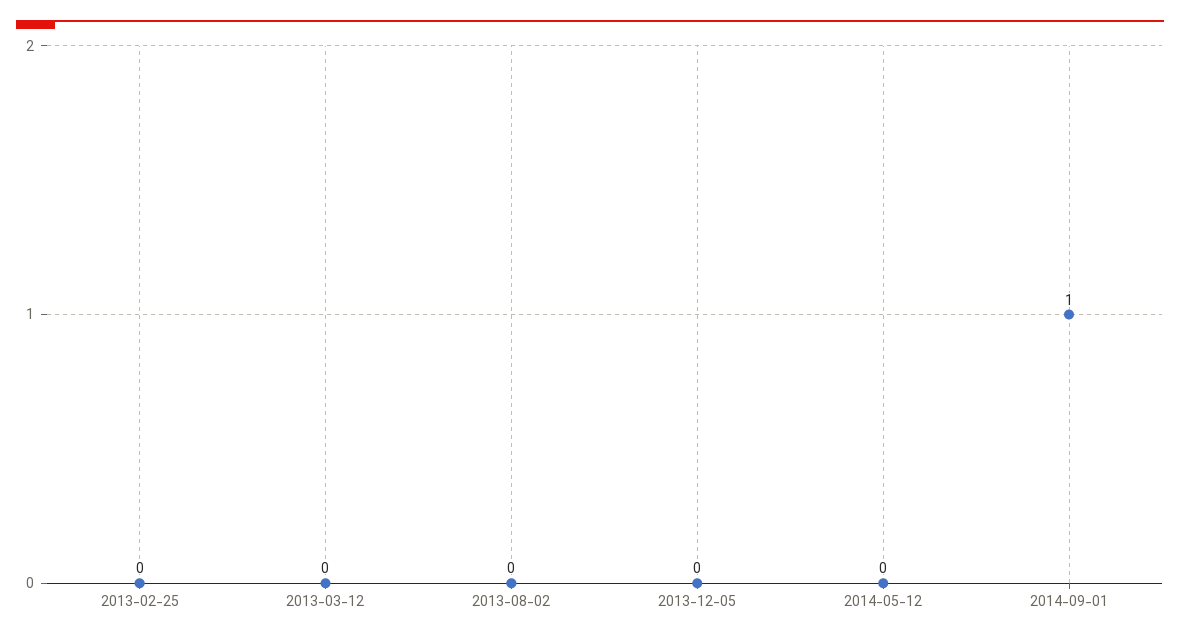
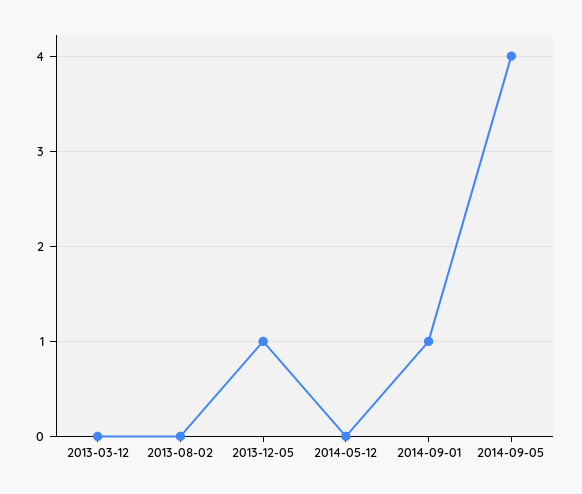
2013-02-25: 0 -> none
2013-12-05: 0 -> 1
2014-09-05: none -> 4

